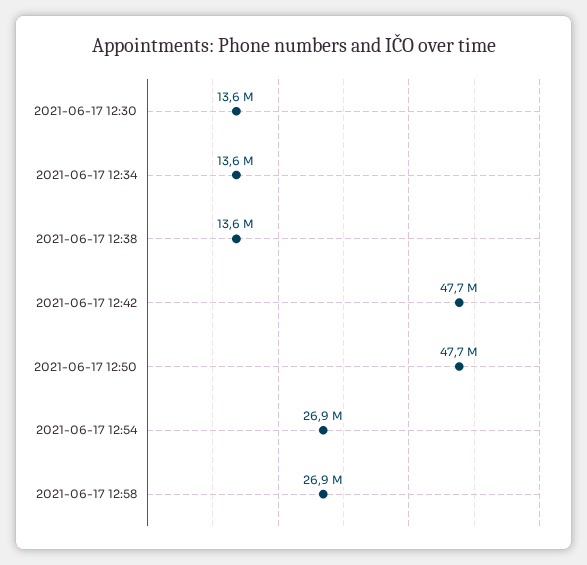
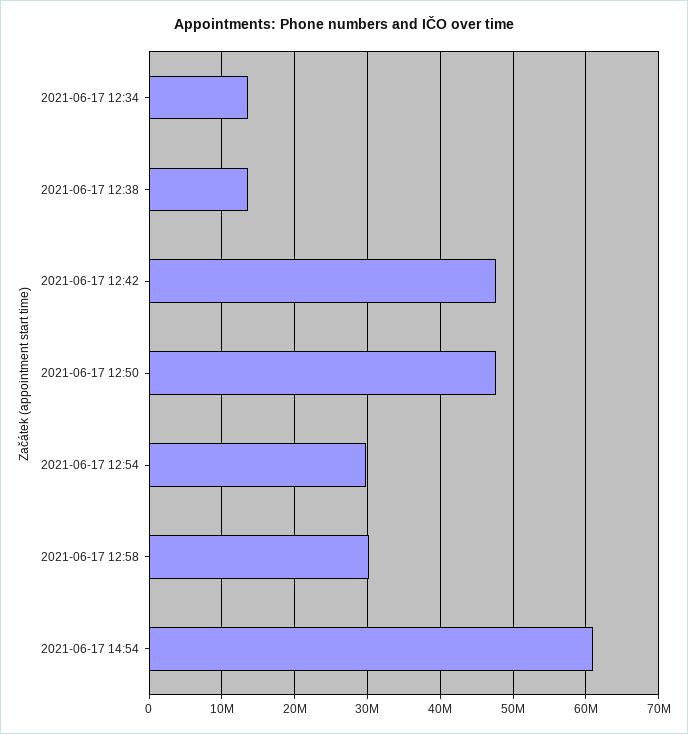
2021-06-17 12:30: 13600000 -> none
2021-06-17 12:54: 26900000 -> 30000000
2021-06-17 12:58: 26900000 -> 30000000
2021-06-17 14:54: none -> 61000000

